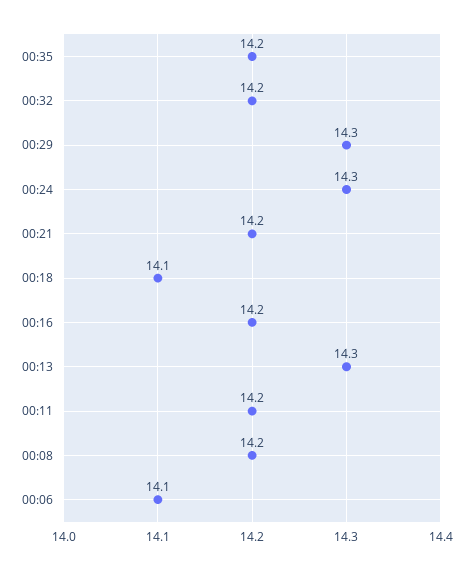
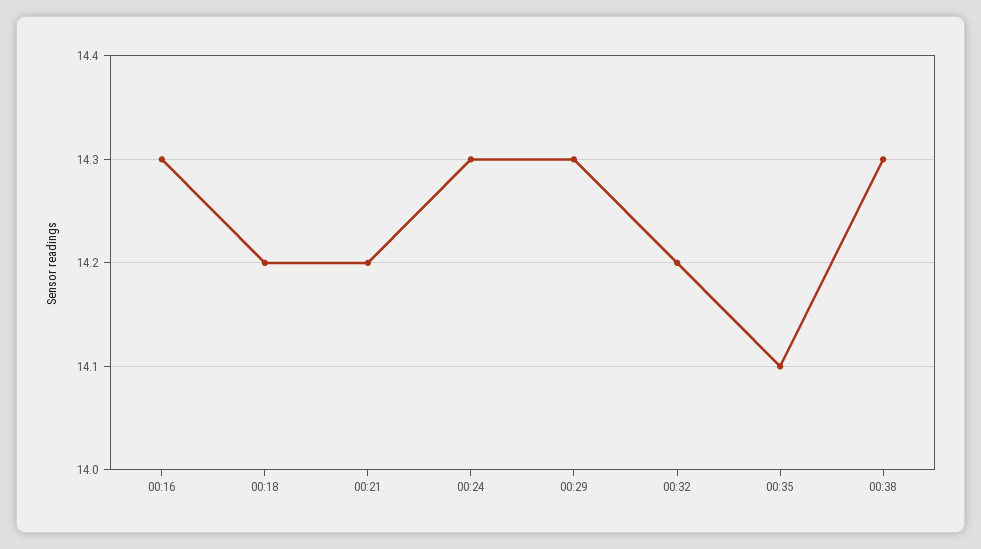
00:35: 14.2 -> 14.1
00:18: 14.1 -> 14.2
00:16: 14.2 -> 14.3
00:13: 14.3 -> none
00:11: 14.2 -> none
00:08: 14.2 -> none
00:06: 14.1 -> none
00:38: none -> 14.3

